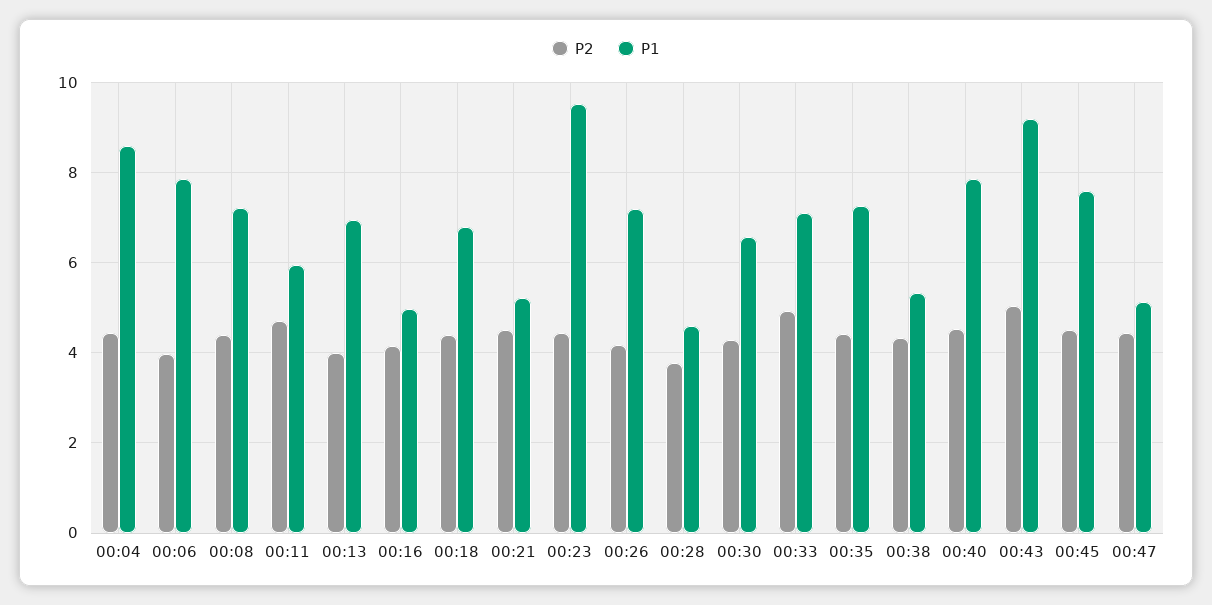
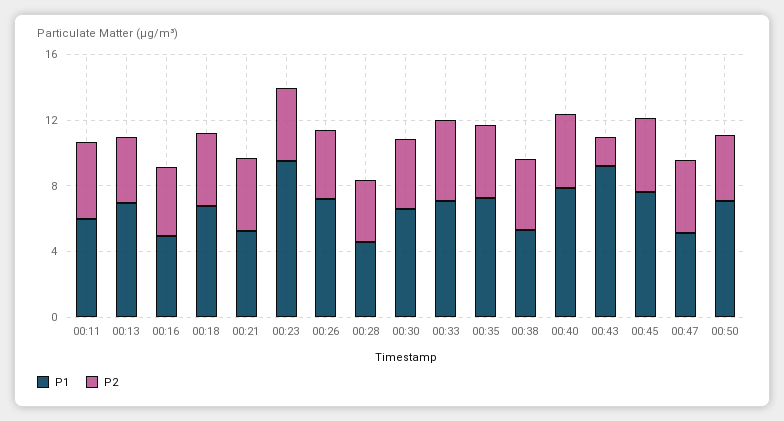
P2, 00:04: 4.4 -> none
P1, 00:04: 8.6 -> none
P2, 00:06: 4 -> none
P1, 00:06: 7.8 -> none
P2, 00:08: 4.4 -> none
P1, 00:08: 7.2 -> none
P2, 00:43: 5 -> 2
P1, 00:50: none -> 7
P2, 00:50: none -> 4

